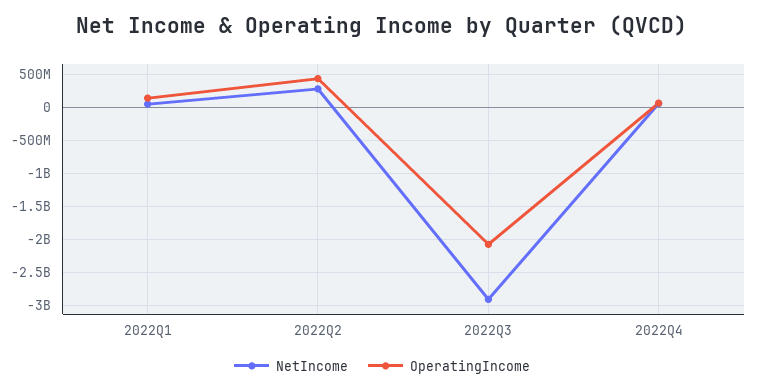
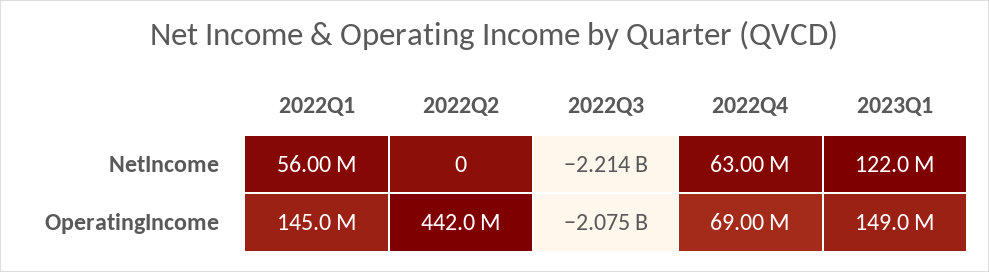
NetIncome, 2022Q2: 300000000 -> 0
NetIncome, 2022Q3: -2900000000 -> -2214000000
NetIncome, 2023Q1: none -> 122000000
OperatingIncome, 2023Q1: none -> 149000000

